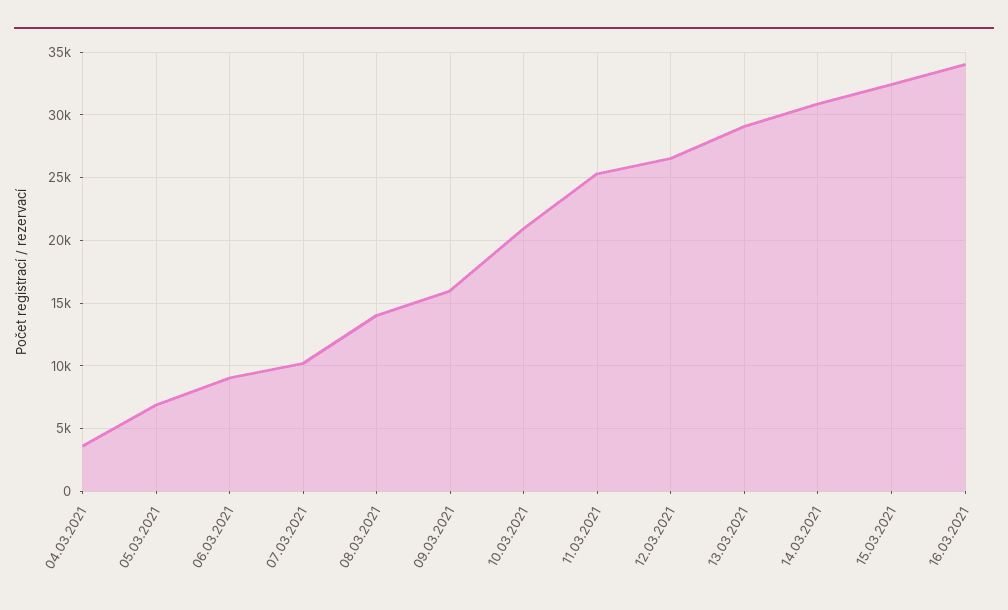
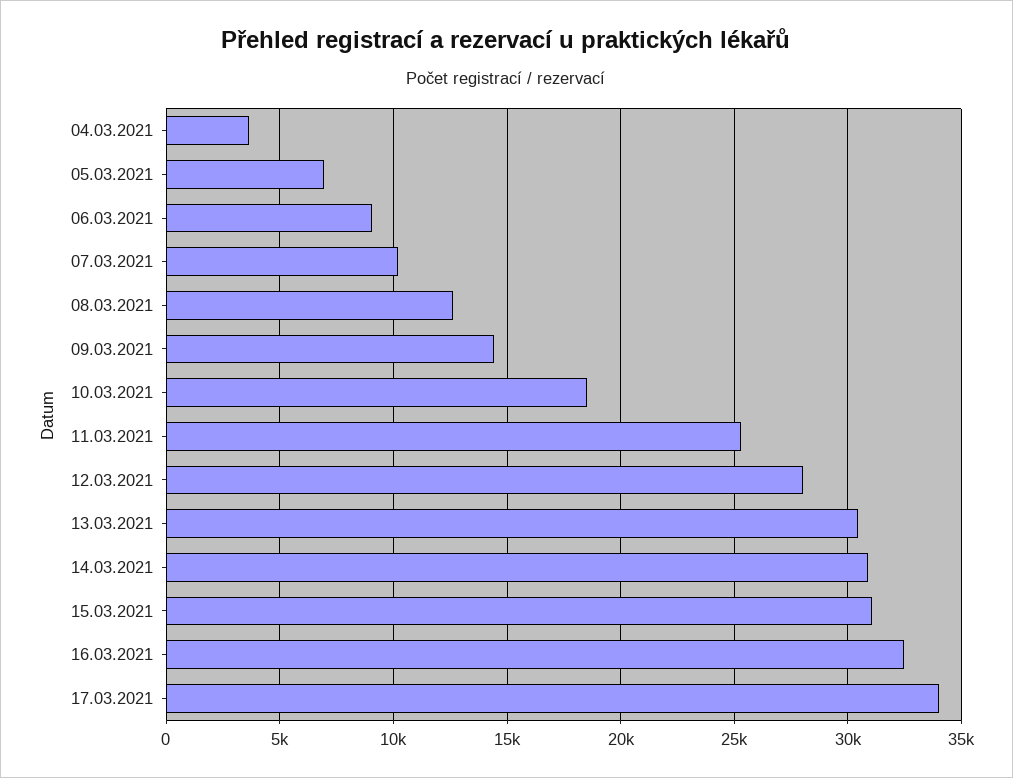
08.03.2021: 14000 -> 12500
09.03.2021: 16000 -> 14500
10.03.2021: 21000 -> 18500
12.03.2021: 26500 -> 28000
13.03.2021: 29000 -> 30500
15.03.2021: 32500 -> 31000
16.03.2021: 34000 -> 32500
17.03.2021: none -> 34000

